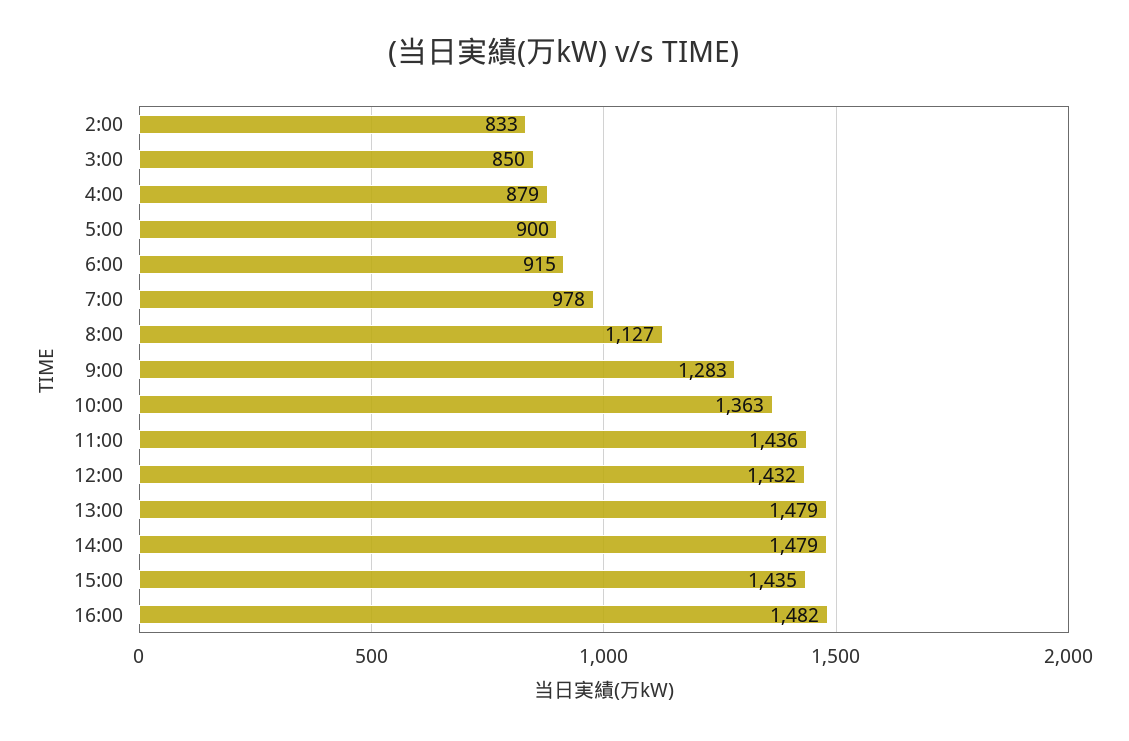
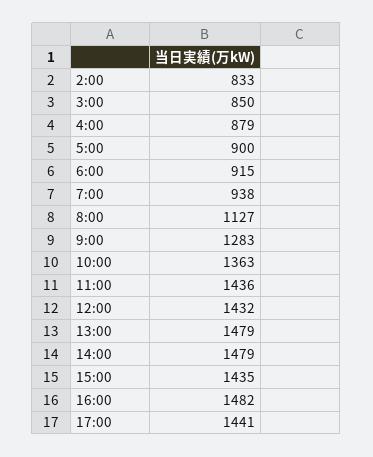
7:00: 978 -> 938
17:00: none -> 1441

